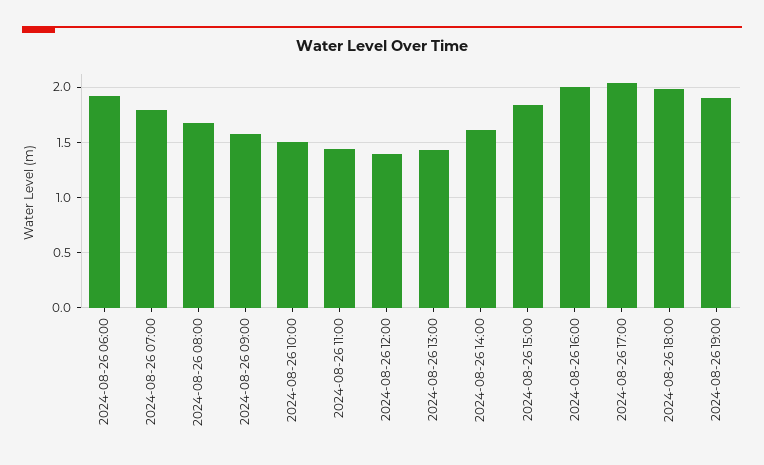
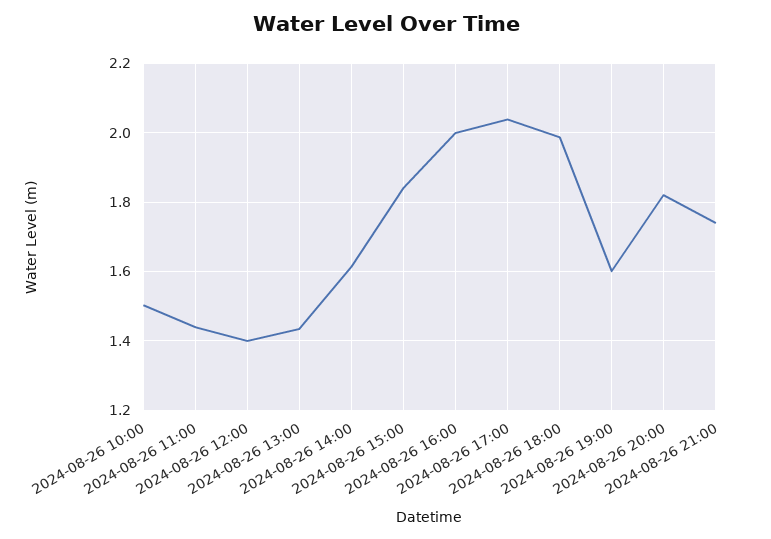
2024-08-26 06:00: 1.9 -> none
2024-08-26 07:00: 1.8 -> none
2024-08-26 08:00: 1.7 -> none
2024-08-26 09:00: 1.6 -> none
2024-08-26 19:00: 1.9 -> 1.6
2024-08-26 20:00: none -> 1.82
2024-08-26 21:00: none -> 1.74

